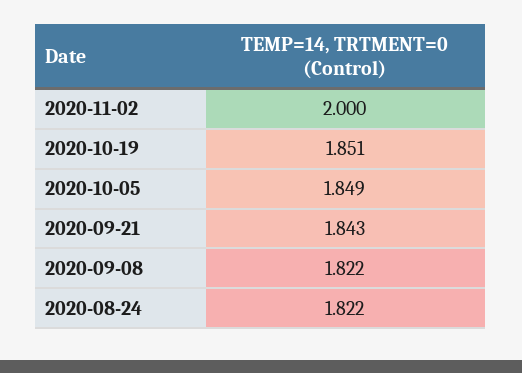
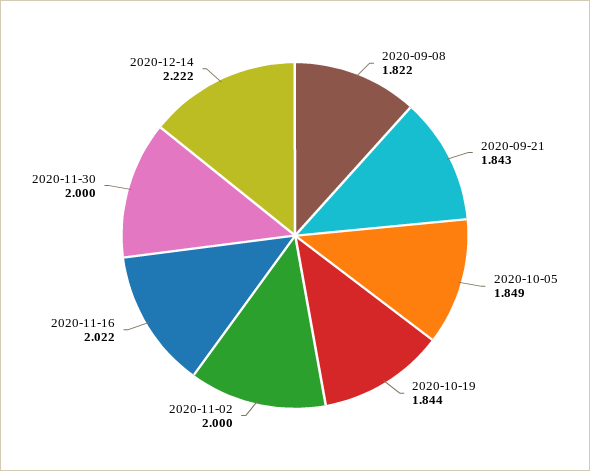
2020-10-19: 1.851 -> 1.844
2020-08-24: 1.822 -> none
2020-11-16: none -> 2.022
2020-11-30: none -> 2
2020-12-14: none -> 2.222

